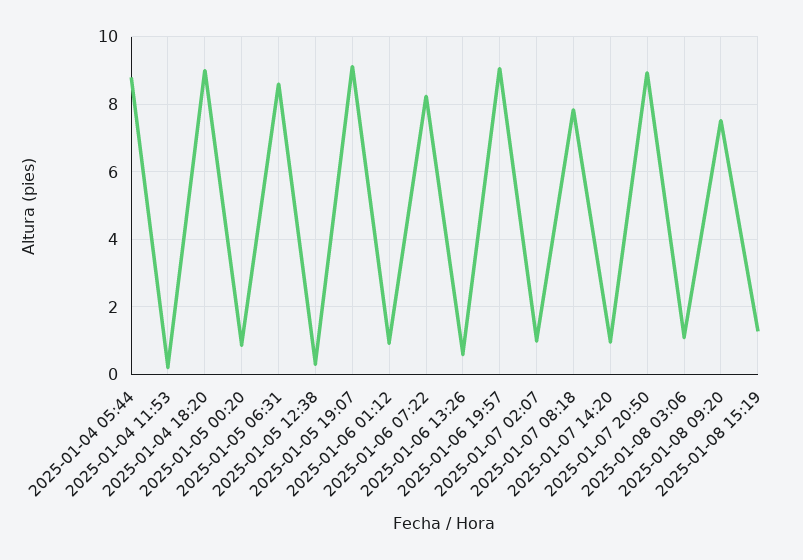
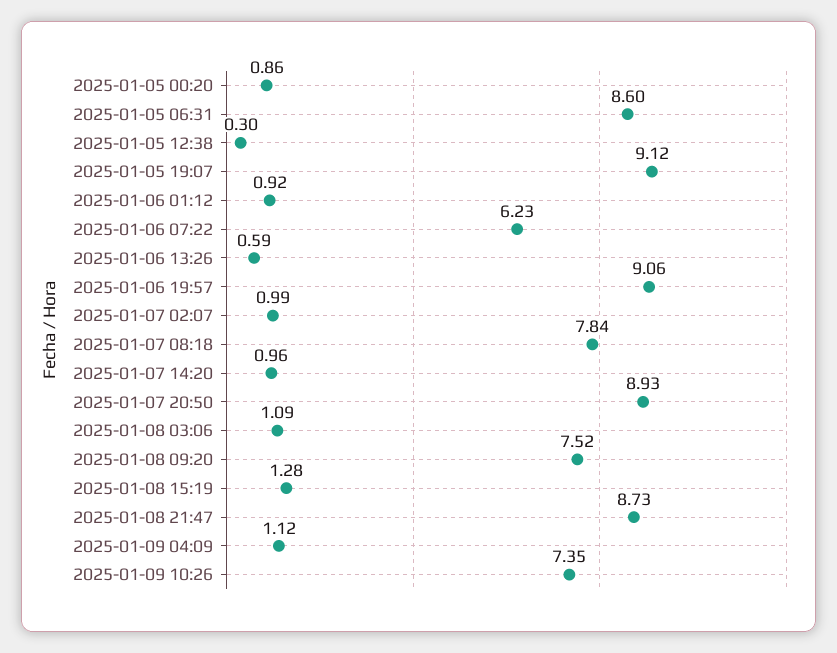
2025-01-04 05:44: 8.8 -> none
2025-01-04 11:53: 0.2 -> none
2025-01-04 18:20: 9 -> none
2025-01-06 07:22: 8.2 -> 6.23
2025-01-08 21:47: none -> 8.73
2025-01-09 04:09: none -> 1.12
2025-01-09 10:26: none -> 7.35

